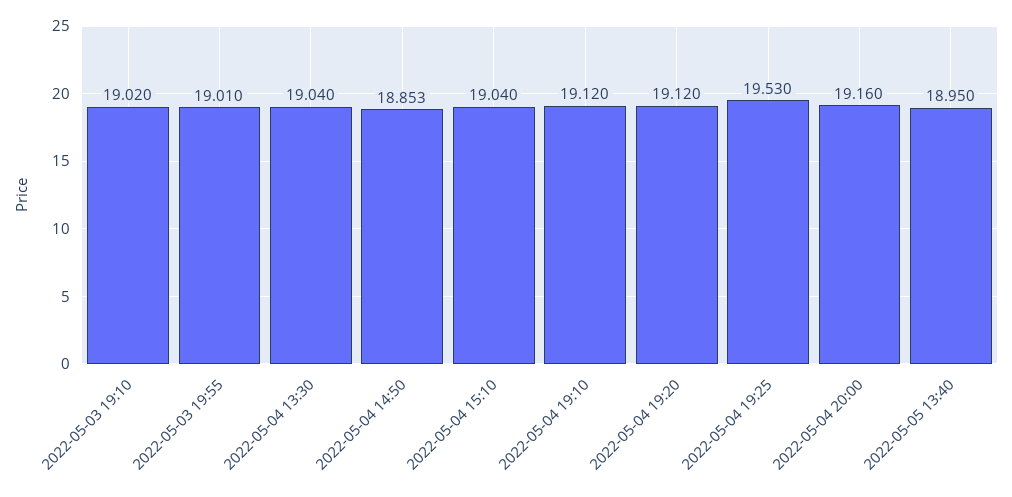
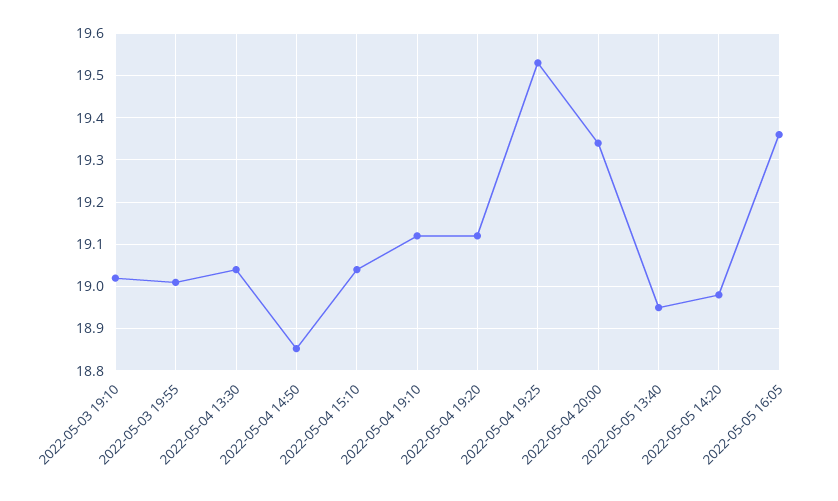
2022-05-04 20:00: 19.16 -> 19.34
2022-05-05 14:20: none -> 18.98
2022-05-05 16:05: none -> 19.36

